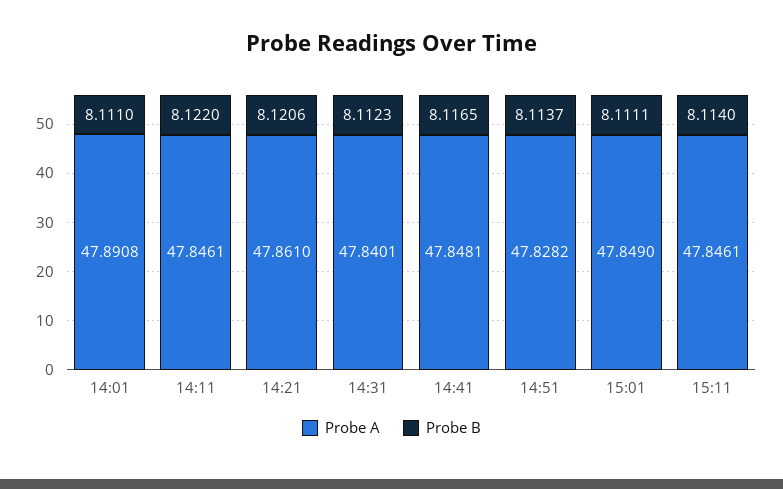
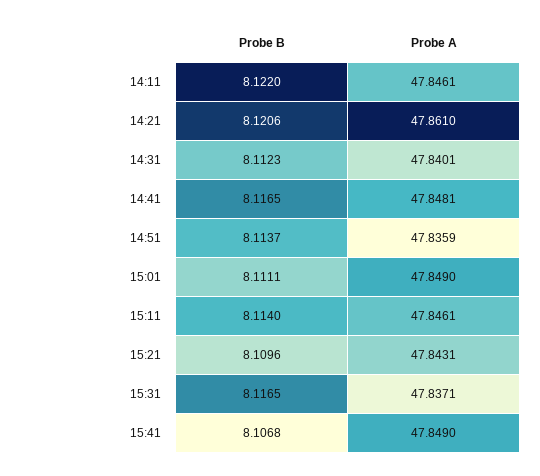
Probe A, 14:01: 47.8908 -> none
Probe B, 14:01: 8.111 -> none
Probe A, 14:51: 47.8282 -> 47.8359
Probe B, 15:21: none -> 8.1096
Probe A, 15:21: none -> 47.8431
Probe B, 15:31: none -> 8.1165
Probe A, 15:31: none -> 47.8371
Probe B, 15:41: none -> 8.1068
Probe A, 15:41: none -> 47.849

